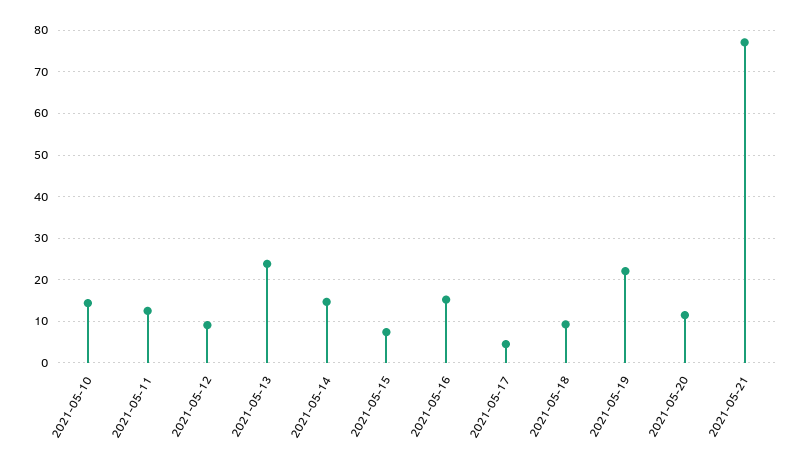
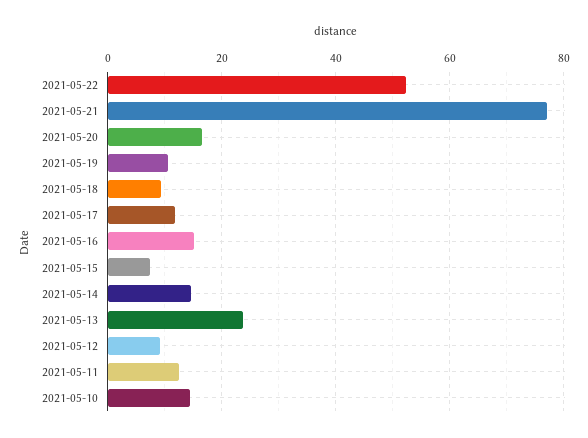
2021-05-17: 4 -> 12
2021-05-19: 22 -> 10
2021-05-20: 12 -> 16
2021-05-22: none -> 52

